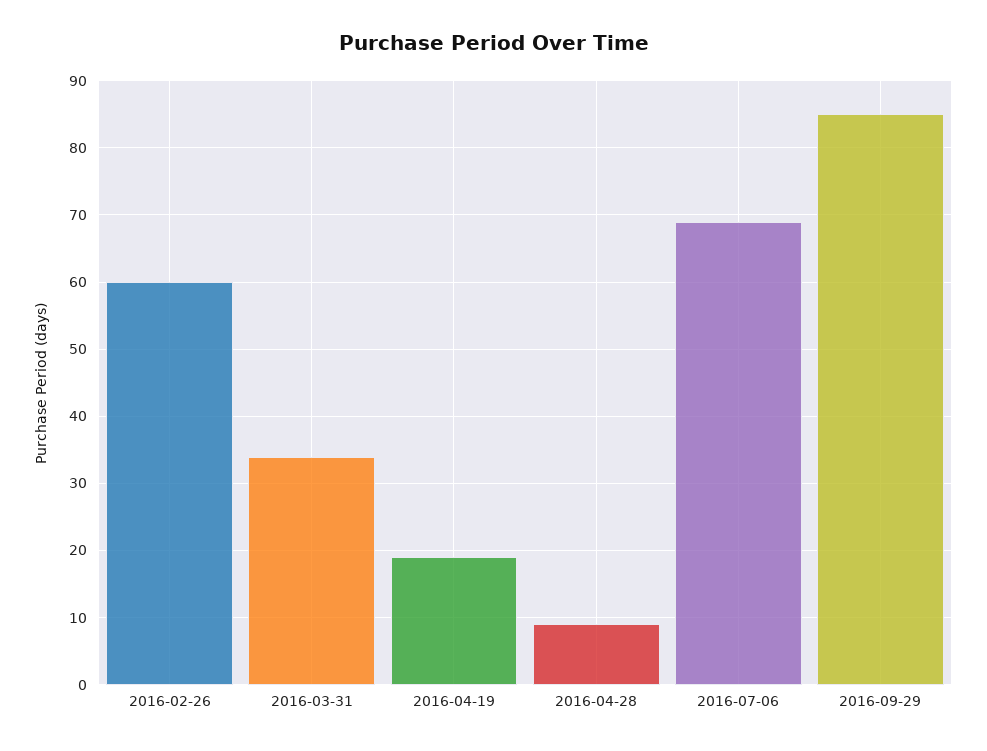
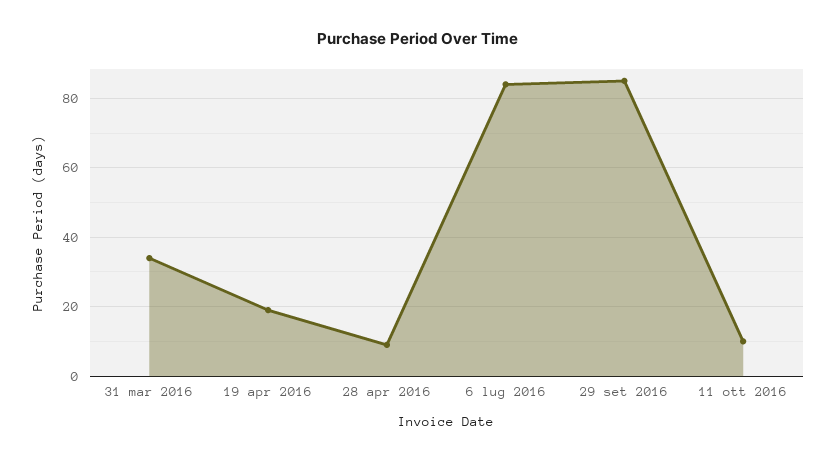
2016-02-26: 60 -> none
2016-07-06: 69 -> 85
11 ott 2016: none -> 10

